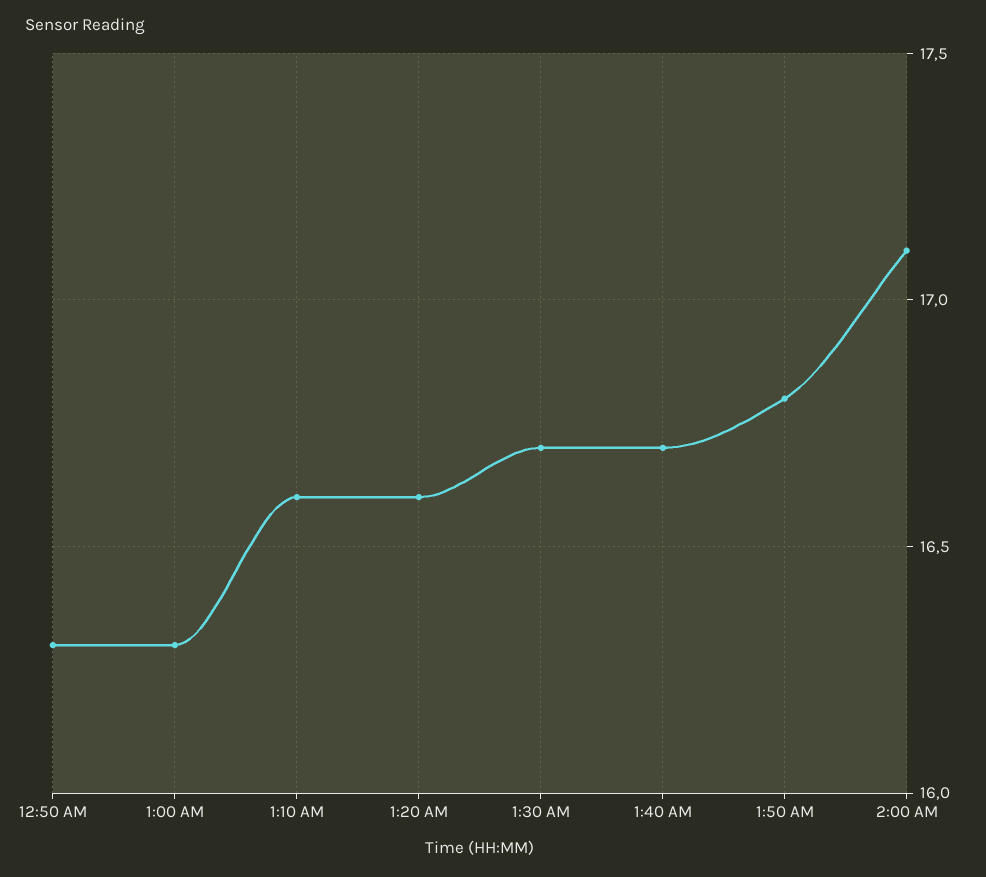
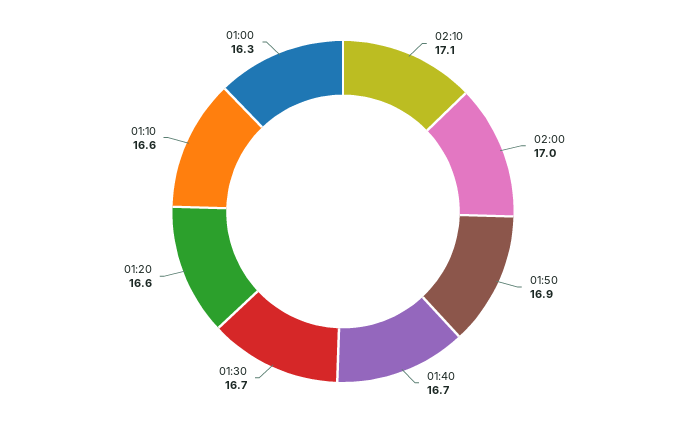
12:50 AM: 16.3 -> none
1:50 AM: 16.8 -> 16.9
2:00 AM: 17.1 -> 17
02:10: none -> 17.1

